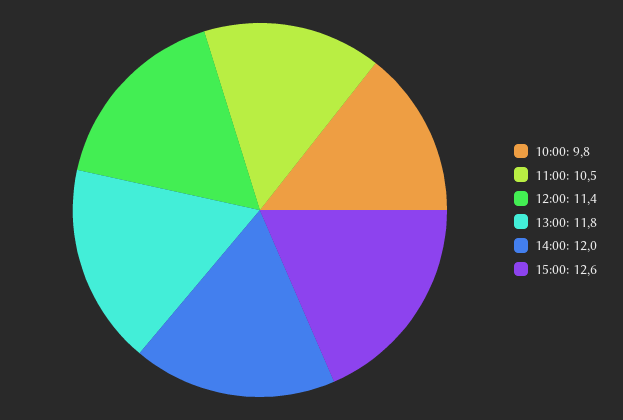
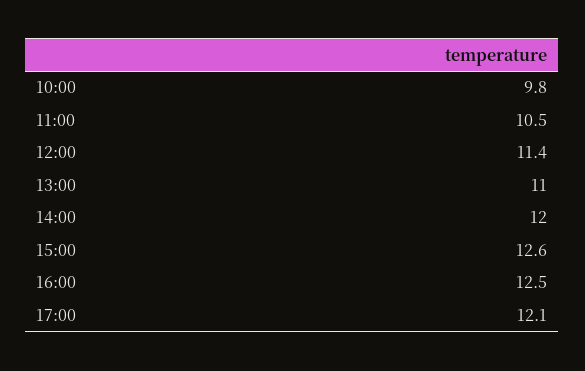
13:00: 11.8 -> 11
16:00: none -> 12.5
17:00: none -> 12.1

